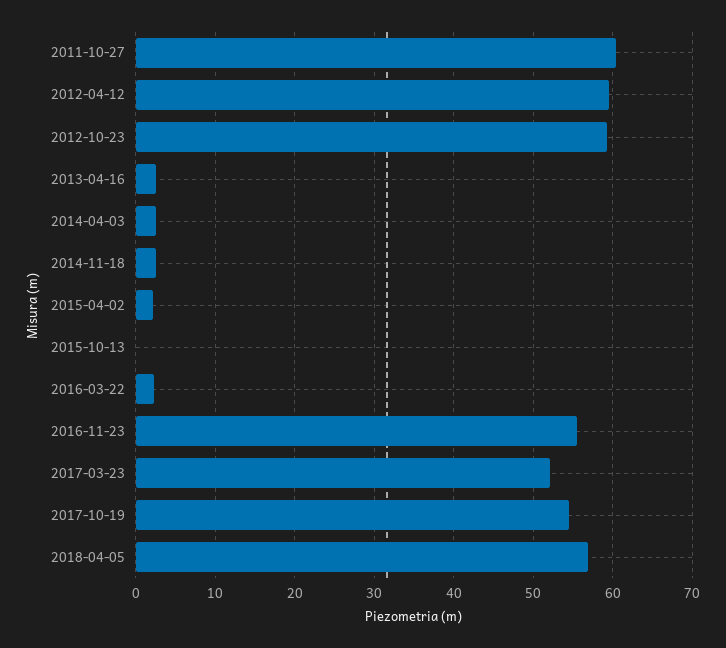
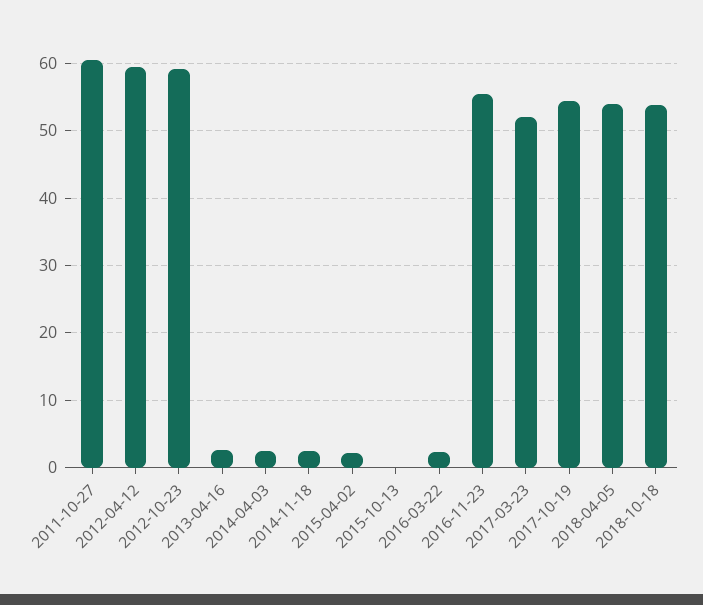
2018-04-05: 57 -> 54
2018-10-18: none -> 54

